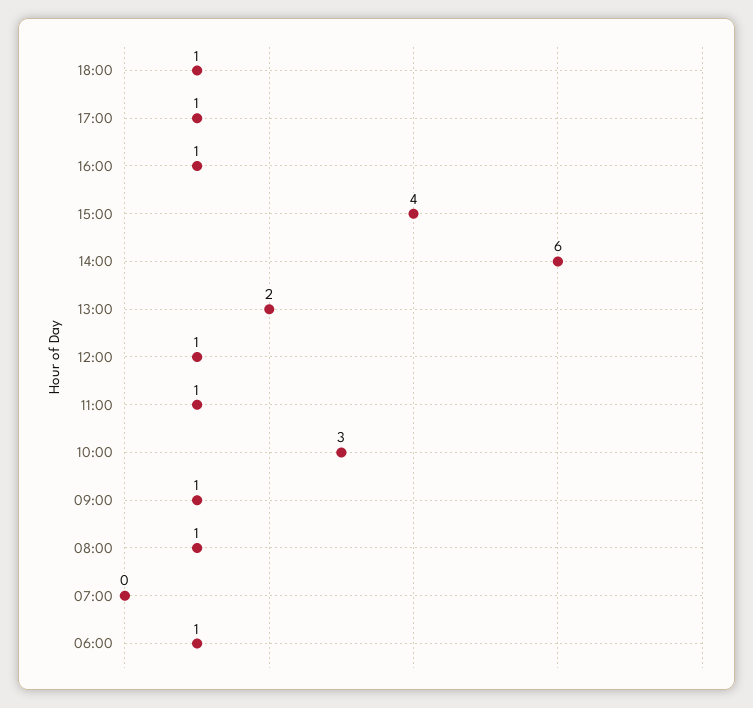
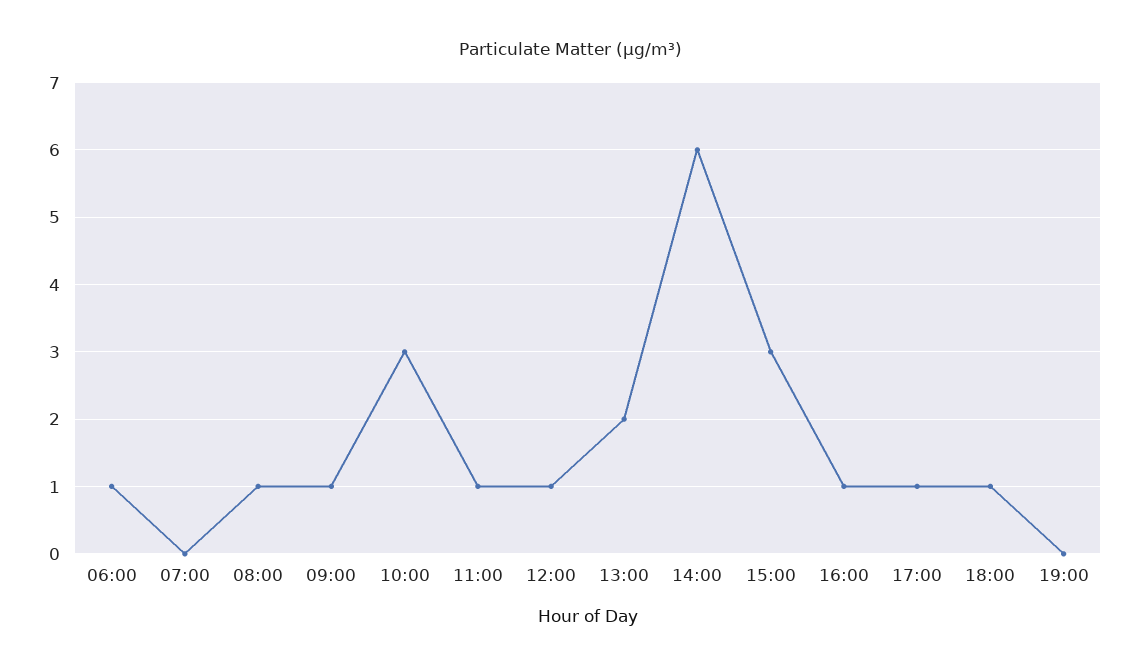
15:00: 4 -> 3
19:00: none -> 0

